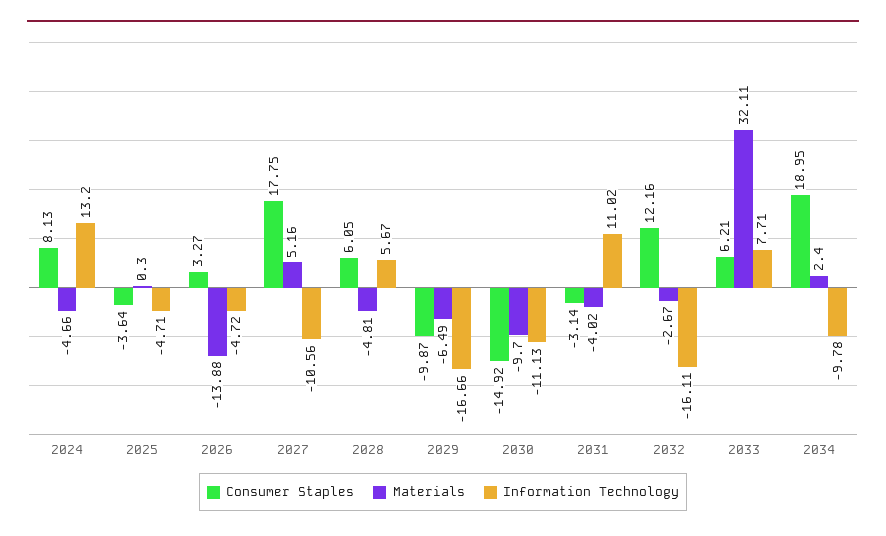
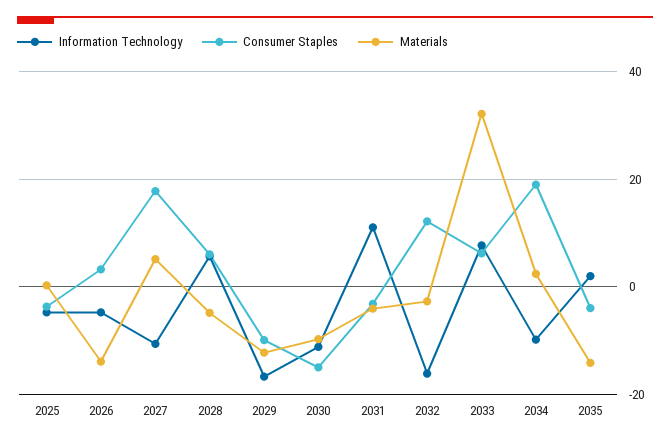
Consumer Staples, 2024: 8.13 -> none
Materials, 2024: -4.66 -> none
Information Technology, 2024: 13.2 -> none
Materials, 2029: -6.49 -> -12
Information Technology, 2035: none -> 2
Consumer Staples, 2035: none -> -4
Materials, 2035: none -> -14

